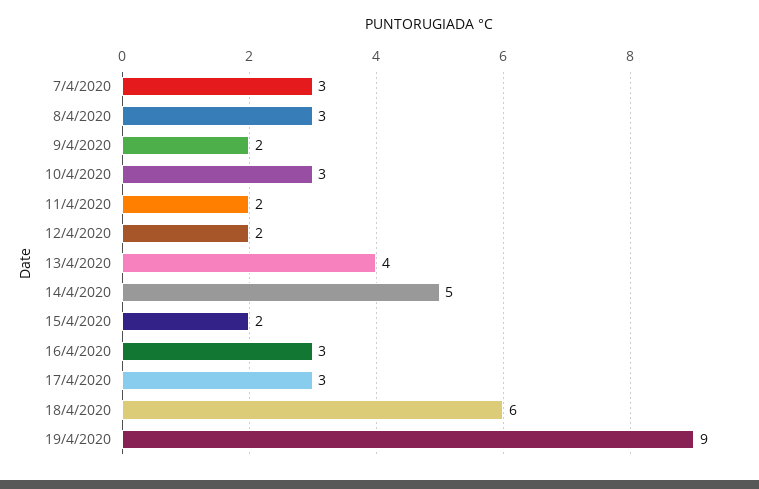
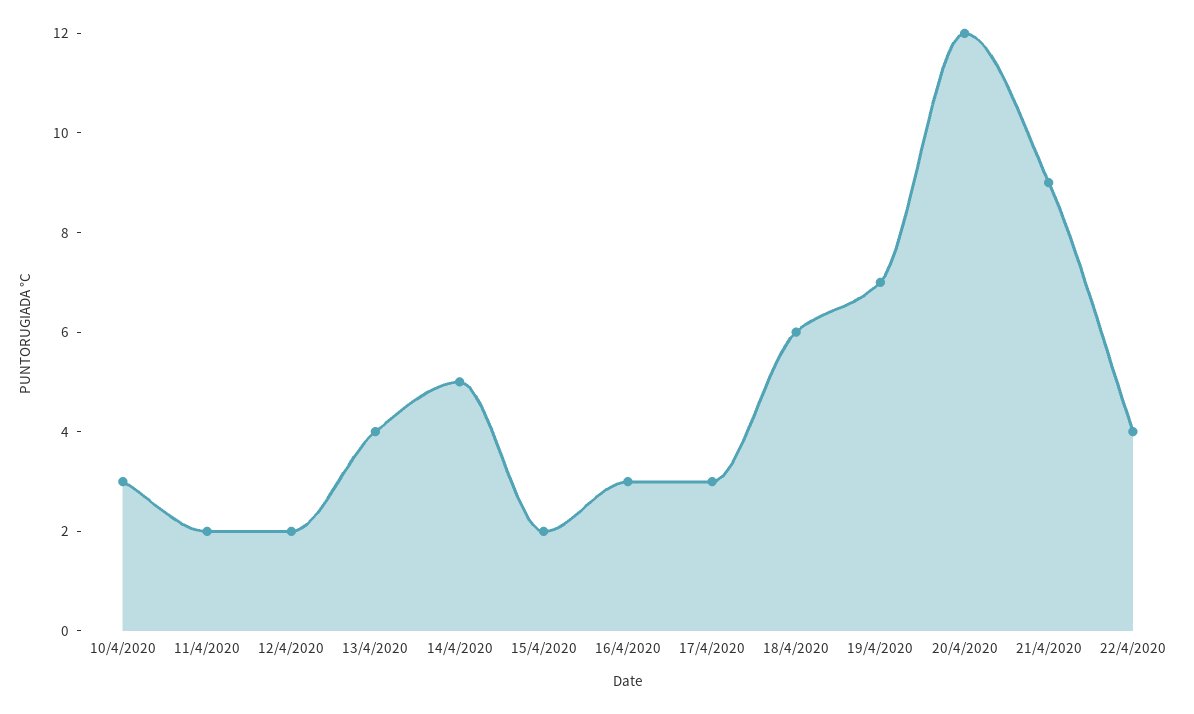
7/4/2020: 3 -> none
8/4/2020: 3 -> none
9/4/2020: 2 -> none
19/4/2020: 9 -> 7
20/4/2020: none -> 12
21/4/2020: none -> 9
22/4/2020: none -> 4

